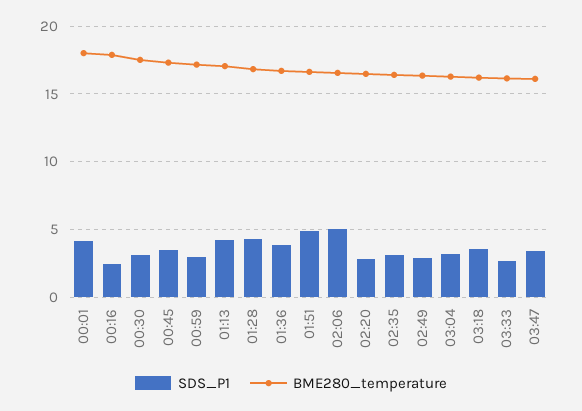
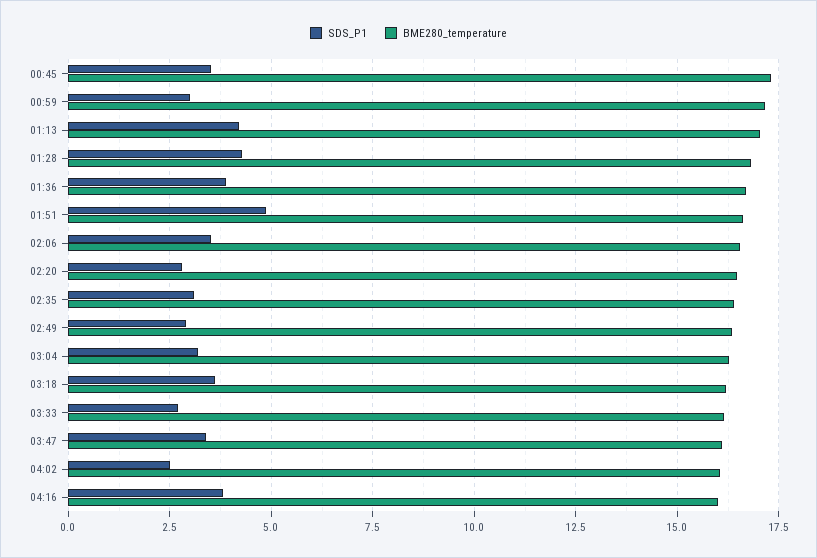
SDS_P1, 00:01: 4 -> none
BME280_temperature, 00:01: 18 -> none
SDS_P1, 00:16: 2.5 -> none
BME280_temperature, 00:16: 18 -> none
SDS_P1, 00:30: 3 -> none
BME280_temperature, 00:30: 17.5 -> none
SDS_P1, 02:06: 5 -> 3.5
SDS_P1, 04:02: none -> 2.5
BME280_temperature, 04:02: none -> 16
SDS_P1, 04:16: none -> 3.75
BME280_temperature, 04:16: none -> 16

